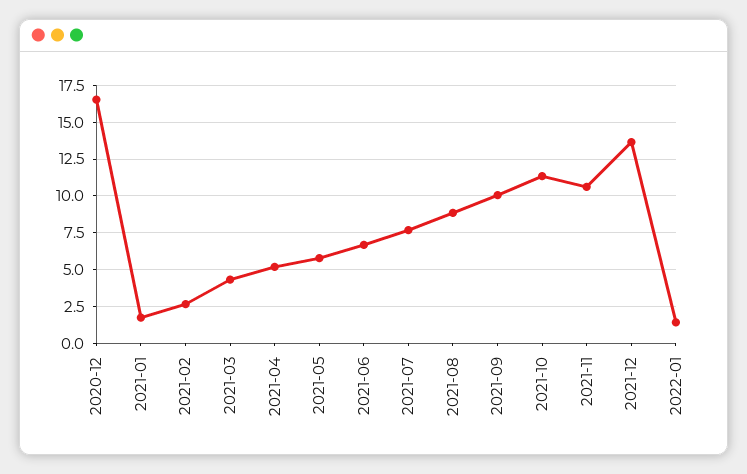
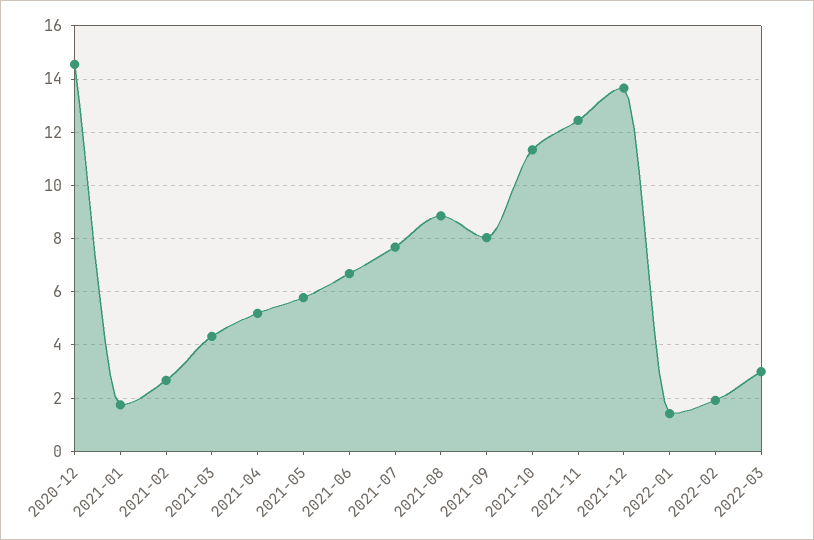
2020-12: 16.5 -> 14.5
2021-09: 10 -> 8
2021-11: 10.5 -> 12.5
2022-02: none -> 2
2022-03: none -> 3

